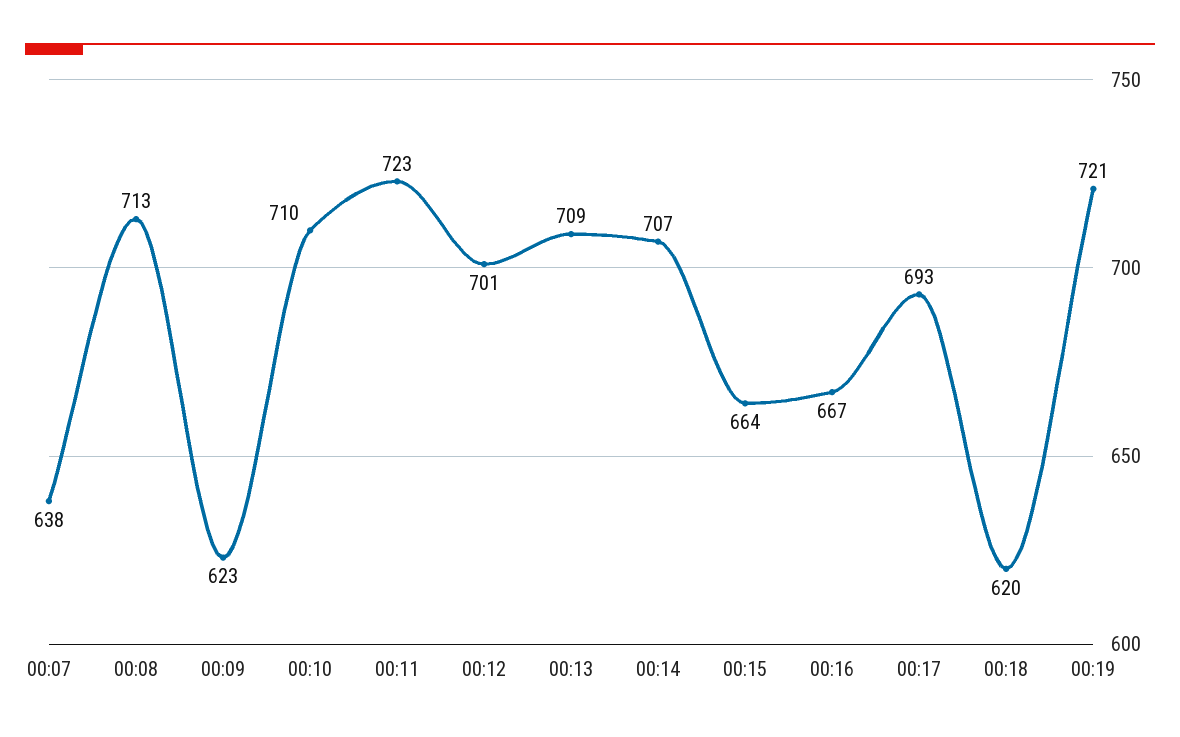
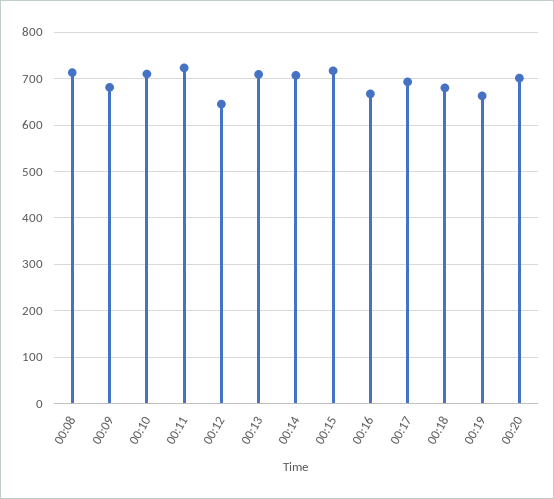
00:07: 638 -> none
00:09: 623 -> 680
00:12: 701 -> 640
00:15: 664 -> 720
00:18: 620 -> 680
00:19: 721 -> 660
00:20: none -> 700

